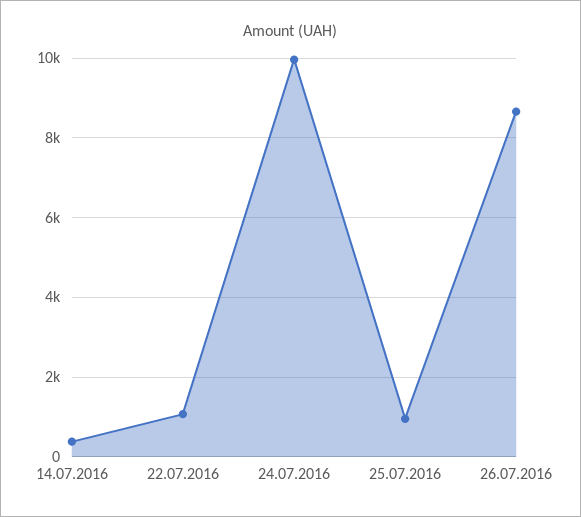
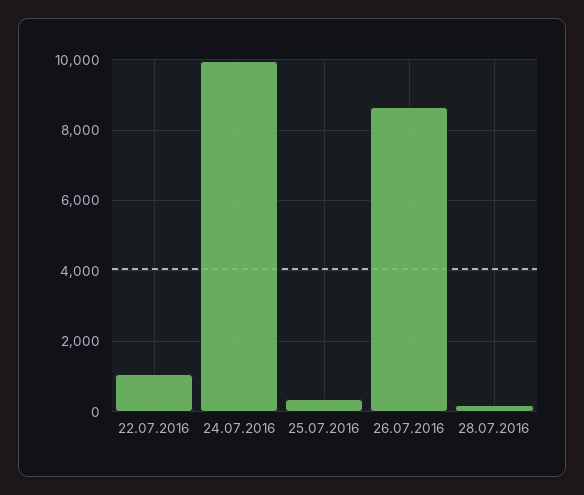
14.07.2016: 400 -> none
25.07.2016: 1000 -> 400
28.07.2016: none -> 200

